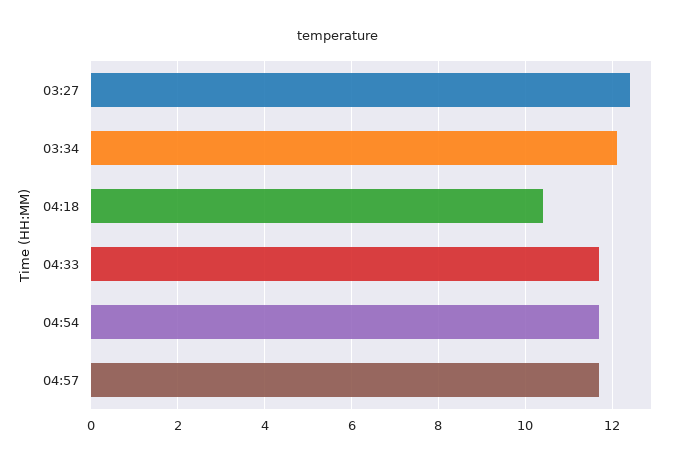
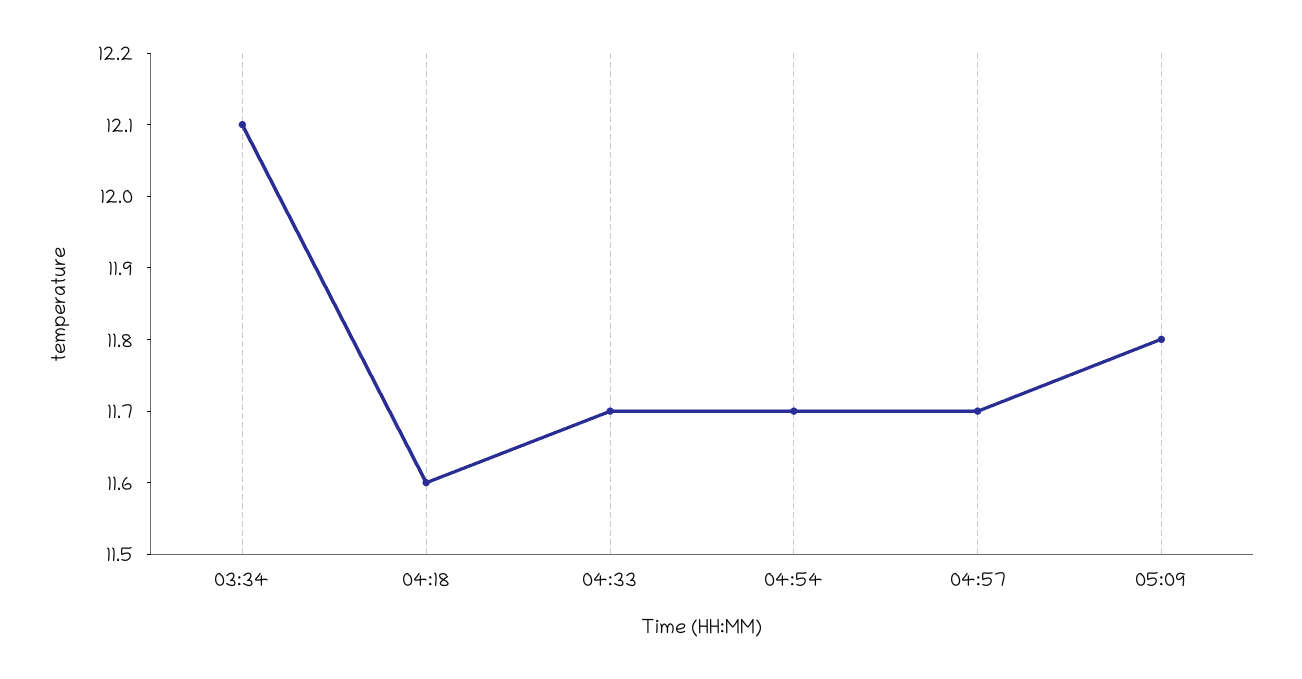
03:27: 12.5 -> none
04:18: 10.5 -> 11.6
05:09: none -> 11.8

